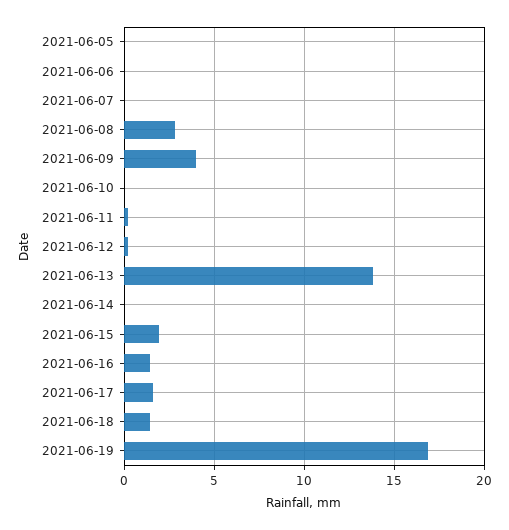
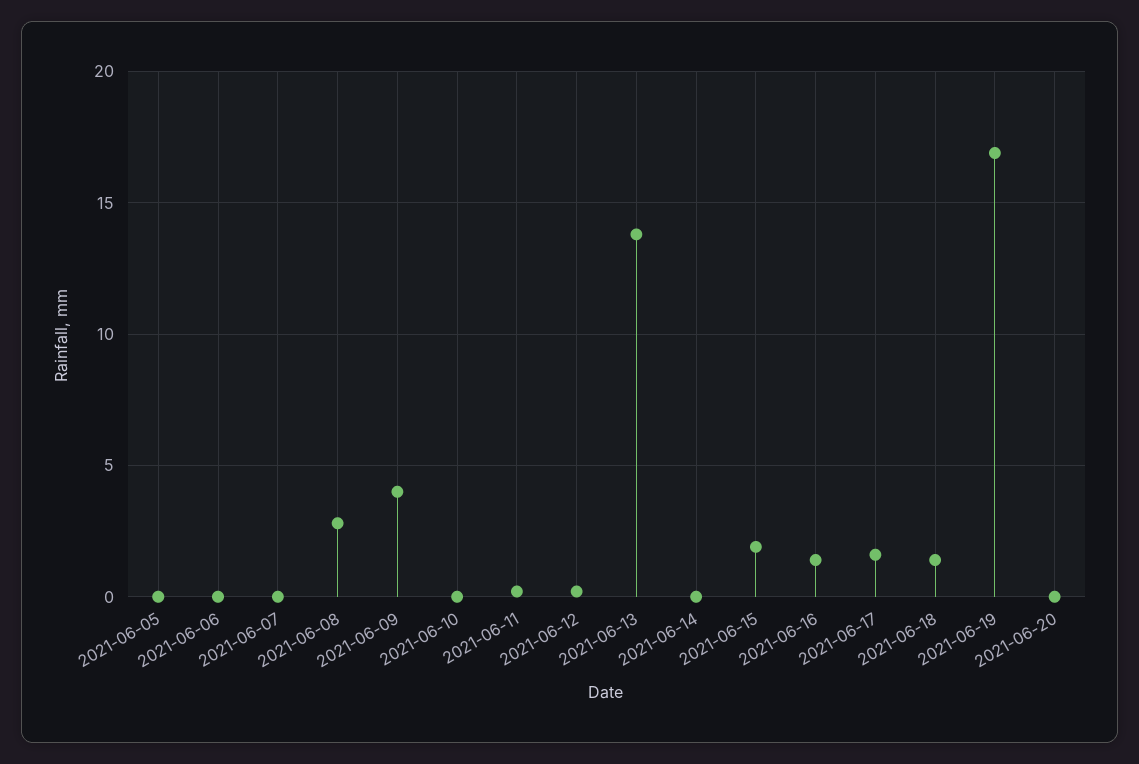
2021-06-20: none -> 0

